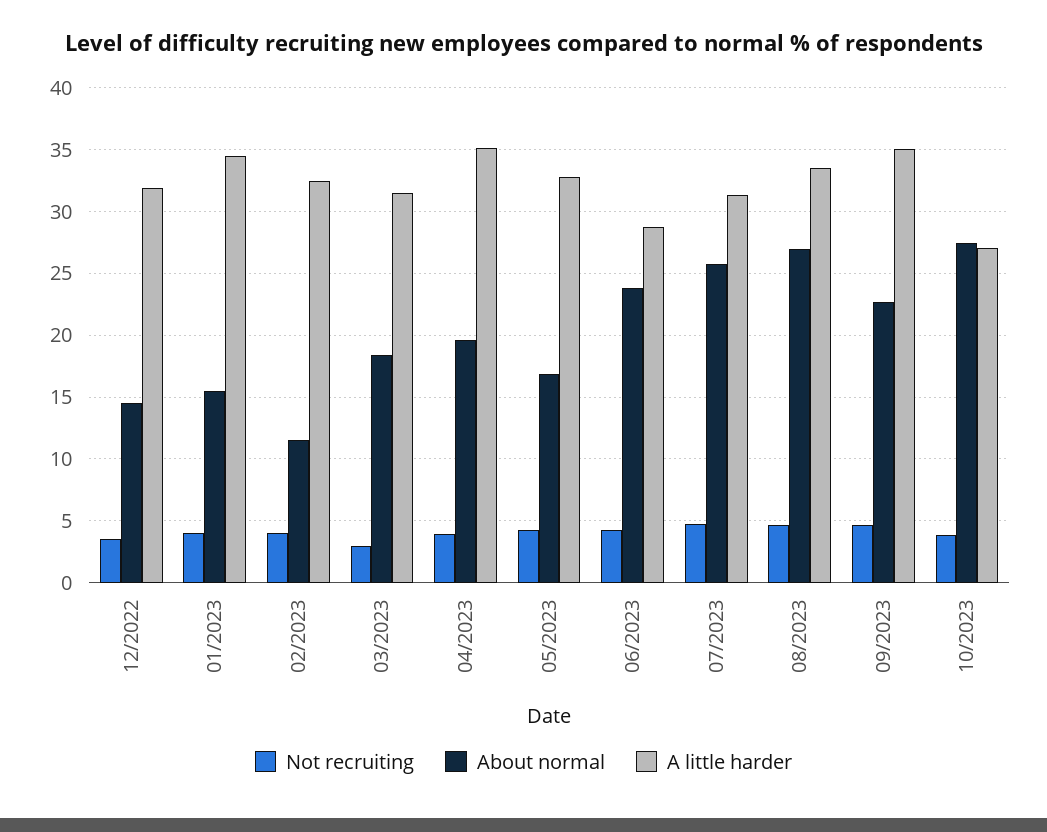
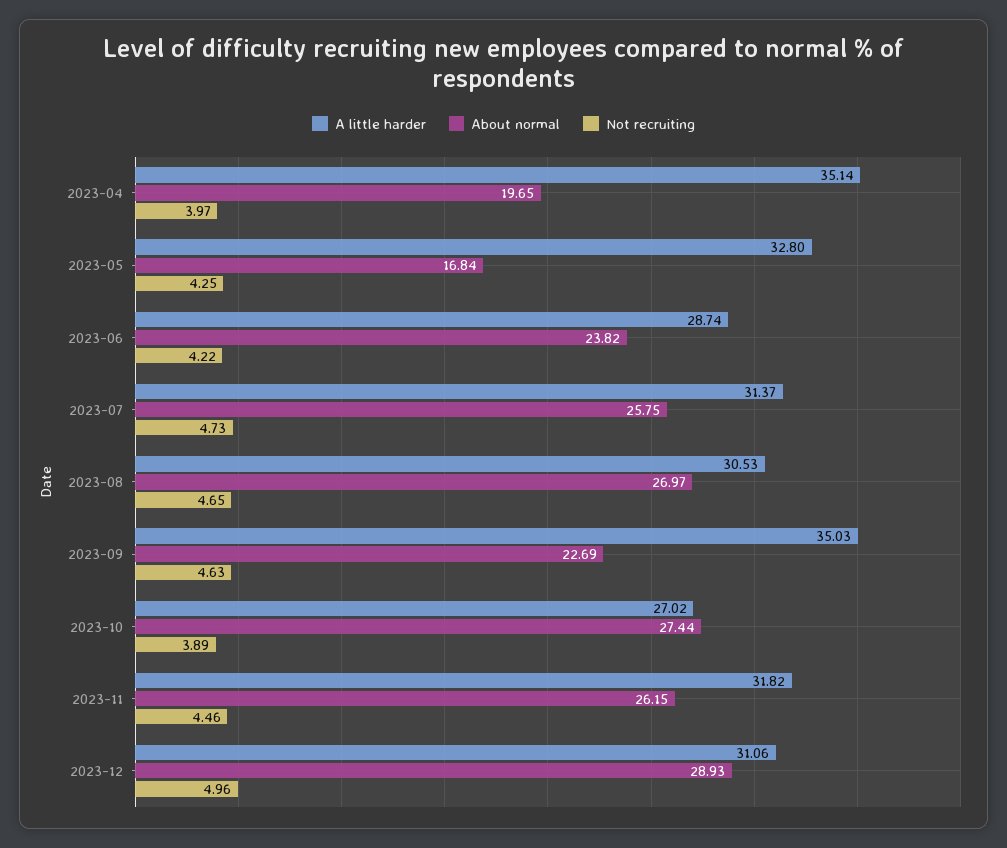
Not recruiting, 12/2022: 3.5 -> none
About normal, 12/2022: 14.5 -> none
A little harder, 12/2022: 32 -> none
Not recruiting, 01/2023: 4 -> none
About normal, 01/2023: 15.5 -> none
A little harder, 01/2023: 34.5 -> none
Not recruiting, 02/2023: 4 -> none
About normal, 02/2023: 11.5 -> none
A little harder, 02/2023: 32.5 -> none
Not recruiting, 03/2023: 3 -> none
About normal, 03/2023: 18.5 -> none
A little harder, 03/2023: 31.5 -> none
A little harder, 08/2023: 33.5 -> 30.53
A little harder, 2023-11: none -> 31.82
About normal, 2023-11: none -> 26.15
Not recruiting, 2023-11: none -> 4.46
A little harder, 2023-12: none -> 31.06
About normal, 2023-12: none -> 28.93
Not recruiting, 2023-12: none -> 4.96

